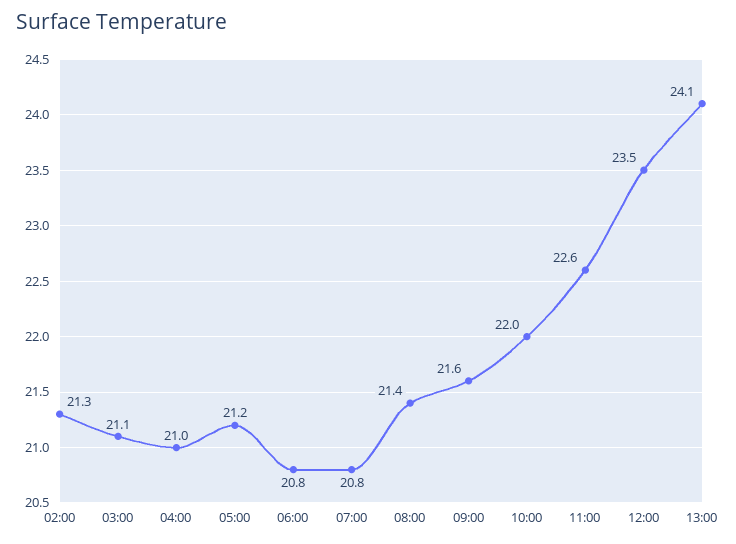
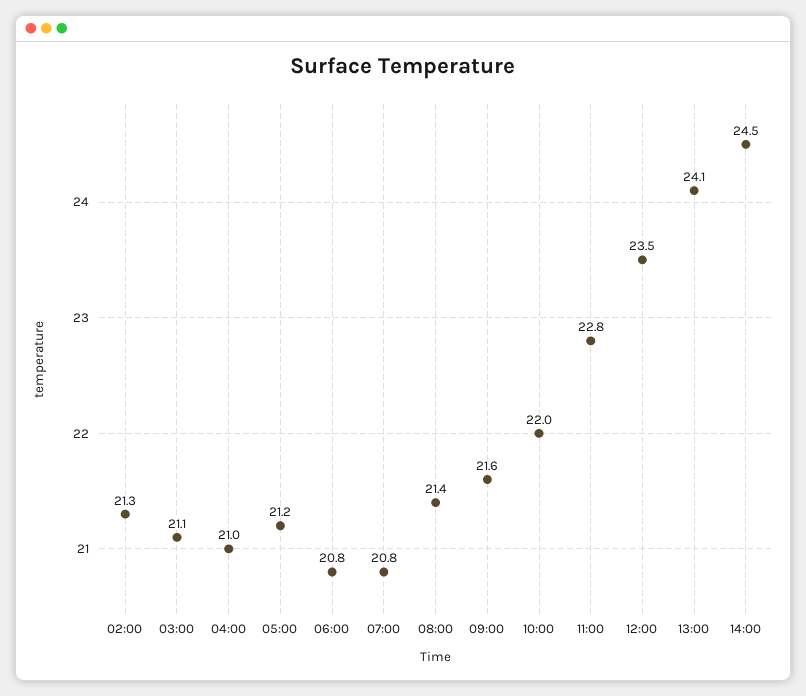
11:00: 22.6 -> 22.8
14:00: none -> 24.5

